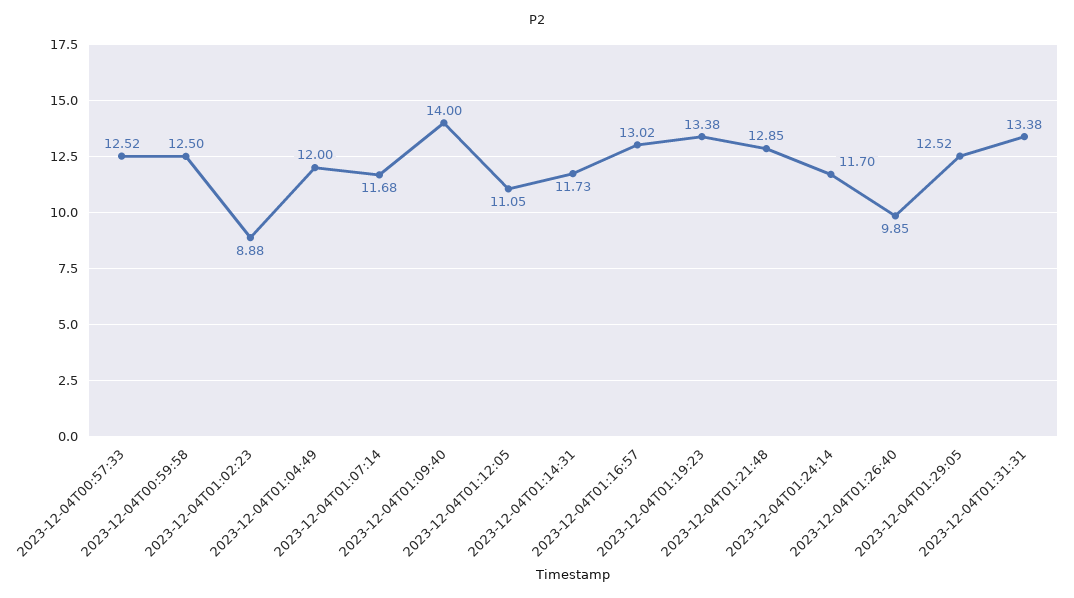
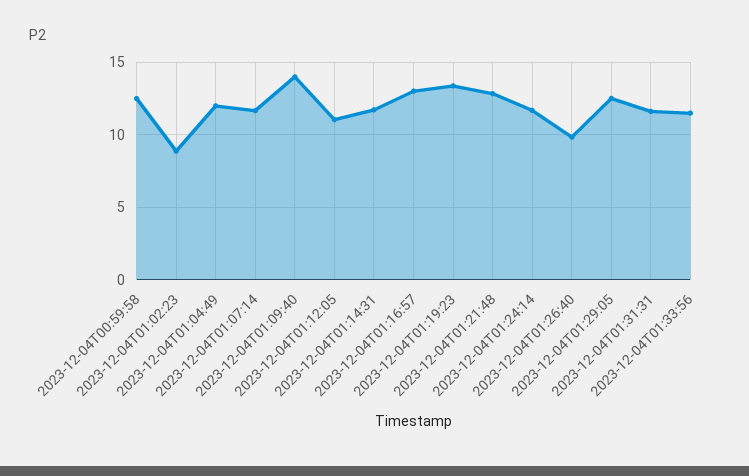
2023-12-04T00:57:33: 12.52 -> none
2023-12-04T01:31:31: 13.38 -> 11.5
2023-12-04T01:33:56: none -> 11.5

